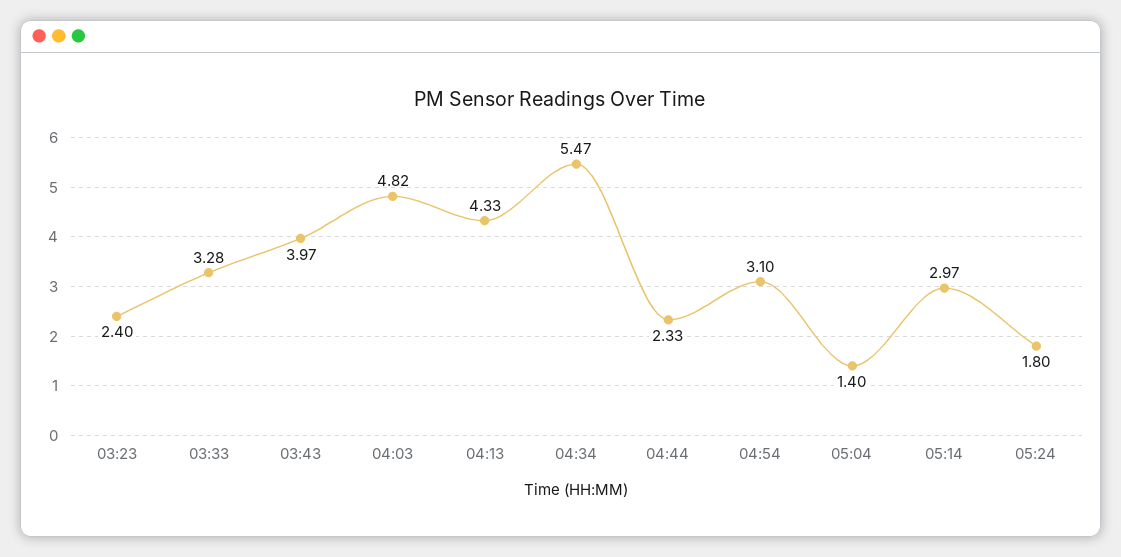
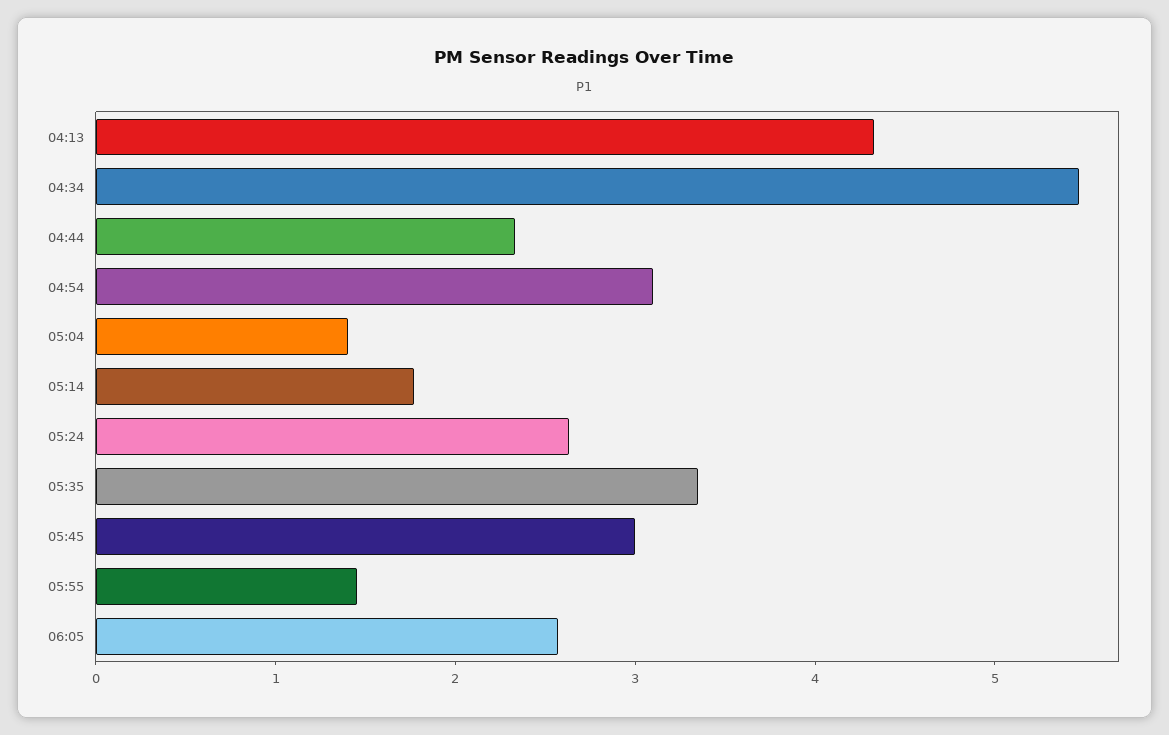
03:23: 2.4 -> none
03:33: 3.28 -> none
03:43: 3.97 -> none
04:03: 4.82 -> none
05:14: 2.97 -> 1.8
05:24: 1.8 -> 2.6
05:35: none -> 3.4
05:45: none -> 3
05:55: none -> 1.4
06:05: none -> 2.6

